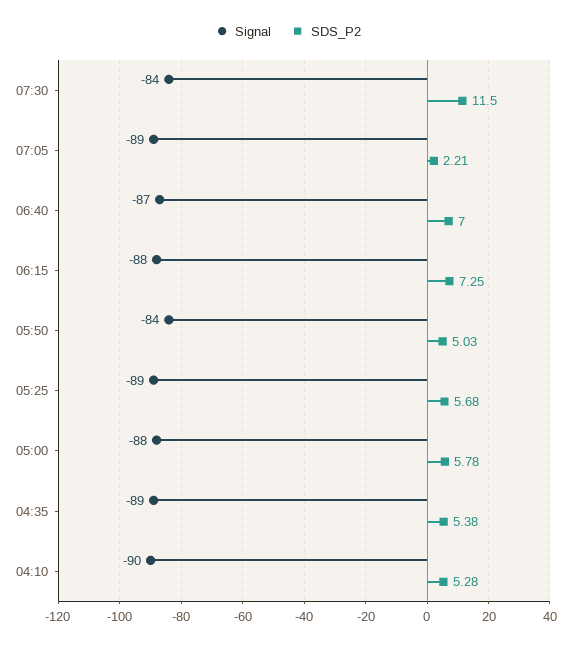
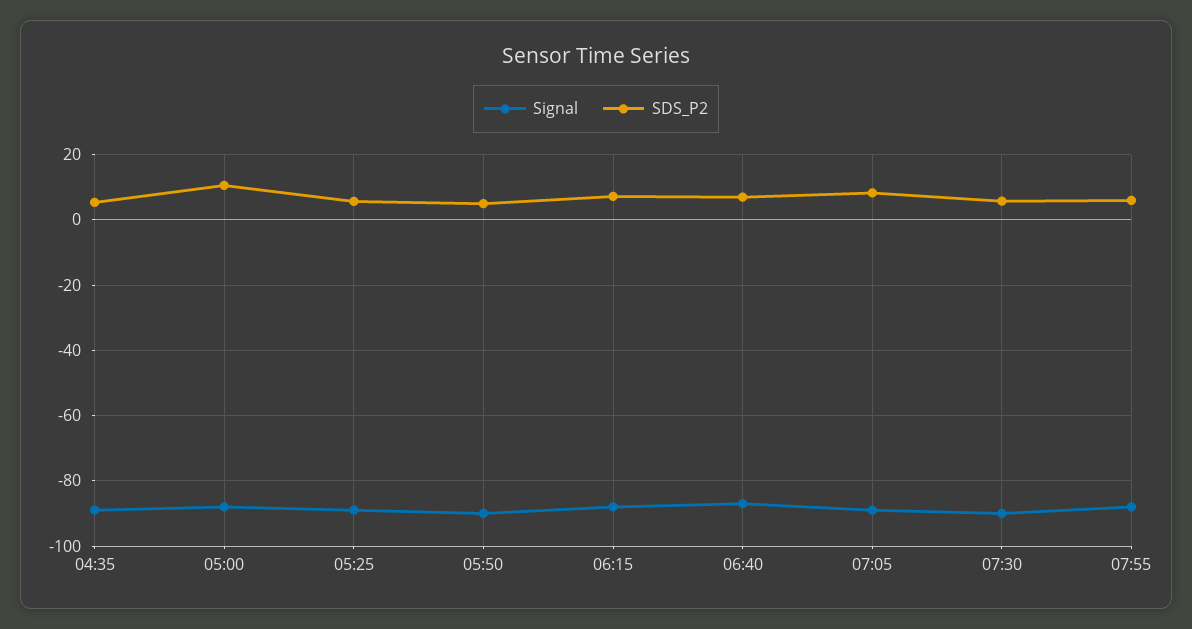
Signal, 07:30: -84 -> -90
SDS_P2, 07:30: 11.5 -> 6
SDS_P2, 07:05: 2.21 -> 8
Signal, 05:50: -84 -> -90
SDS_P2, 05:00: 5.78 -> 10
Signal, 04:10: -90 -> none
SDS_P2, 04:10: 5.28 -> none
Signal, 07:55: none -> -88
SDS_P2, 07:55: none -> 6

